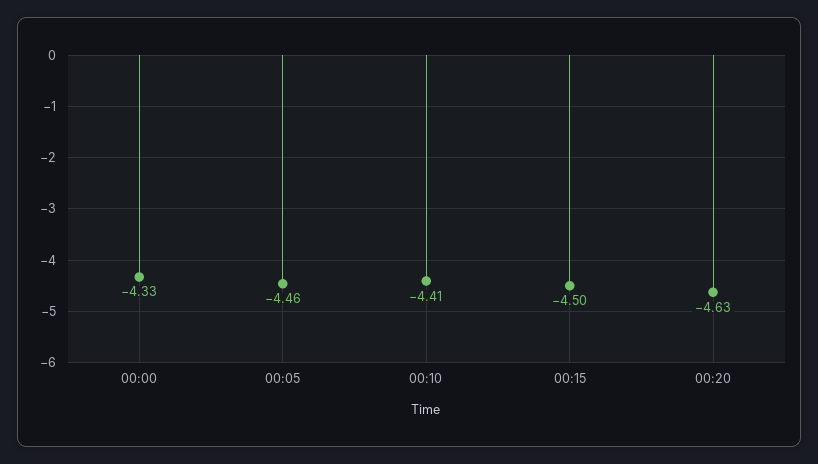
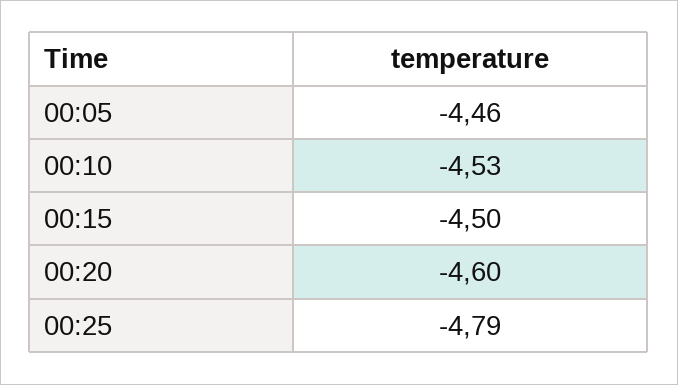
00:00: -4.33 -> none
00:10: -4.41 -> -4.53
00:20: -4.63 -> -4.6
00:25: none -> -4.79

